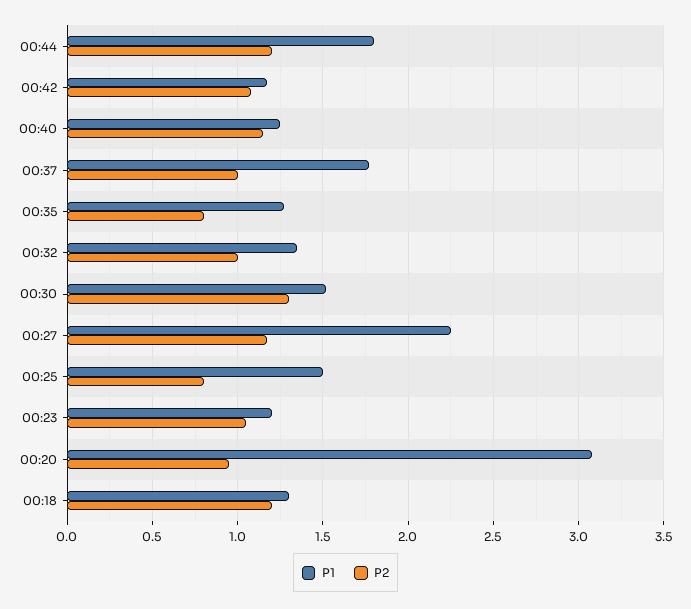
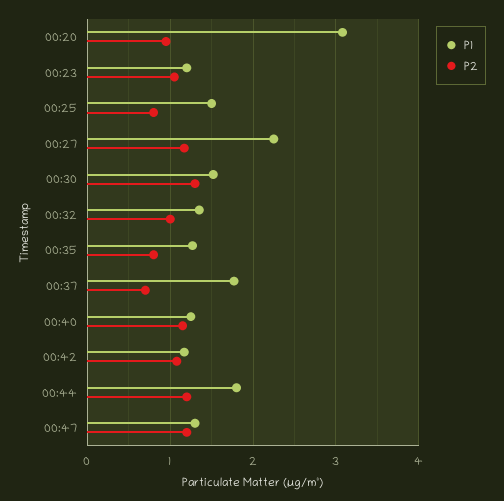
P2, 00:37: 1 -> 0.7
P1, 00:18: 1.3 -> none
P2, 00:18: 1.2 -> none
P1, 00:47: none -> 1.3
P2, 00:47: none -> 1.2

